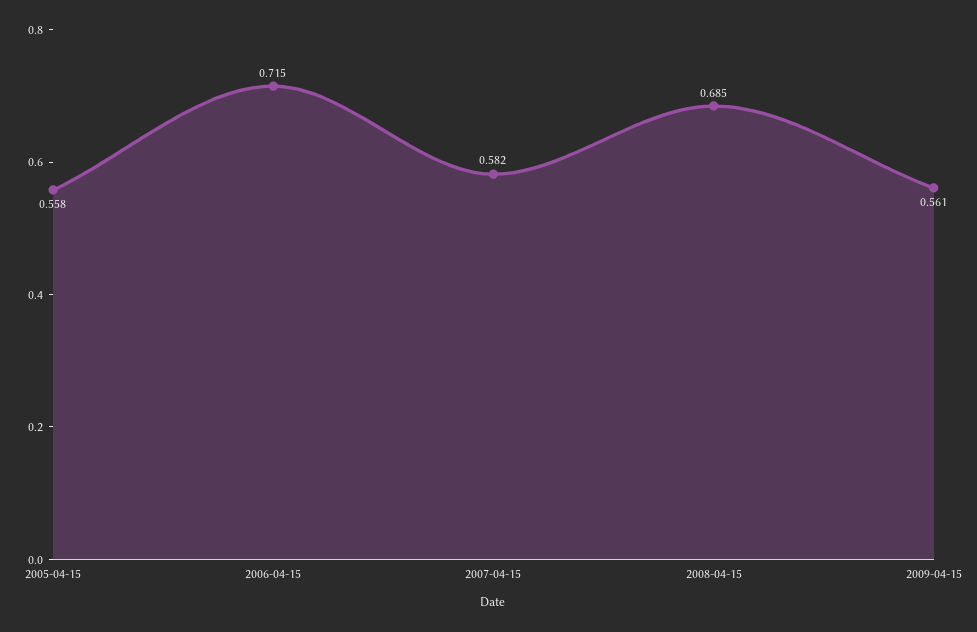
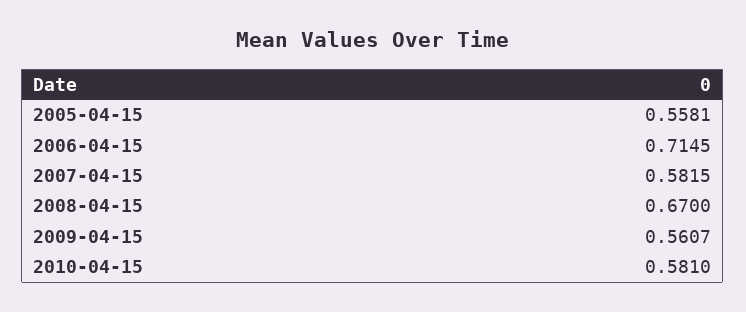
2008-04-15: 0.685 -> 0.67
2010-04-15: none -> 0.581

